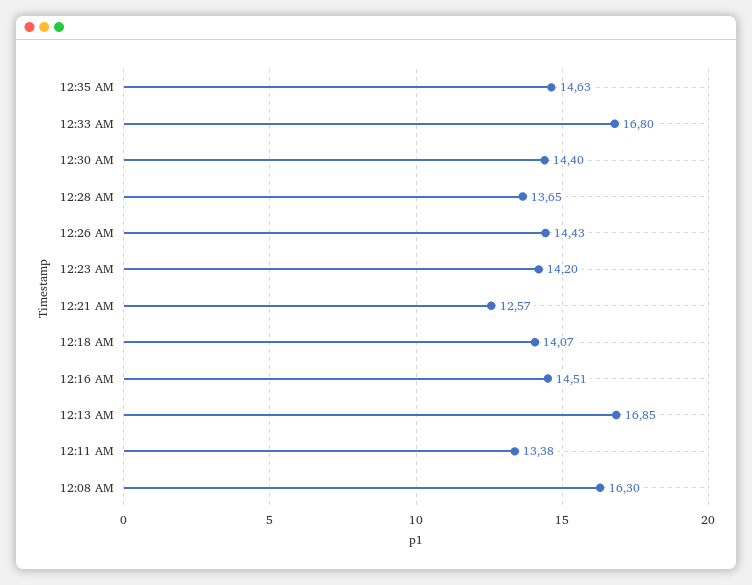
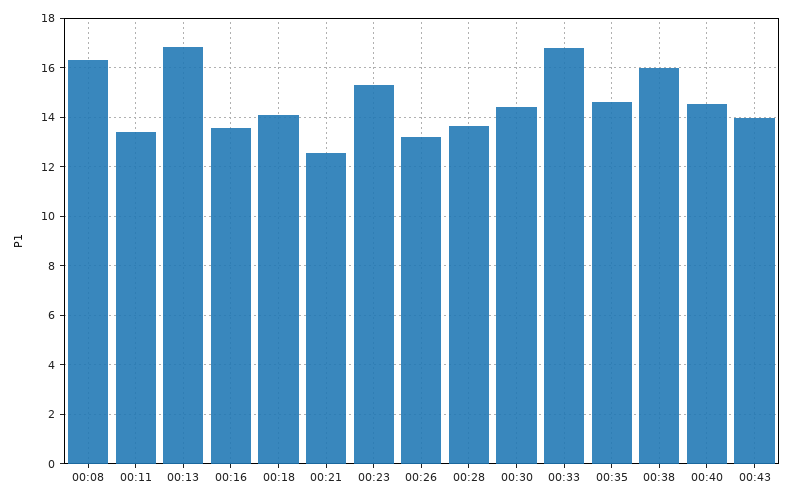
12:26 AM: 14.43 -> 13.25
12:23 AM: 14.2 -> 15.25
12:16 AM: 14.51 -> 13.5
00:38: none -> 16
00:40: none -> 14.5
00:43: none -> 14

